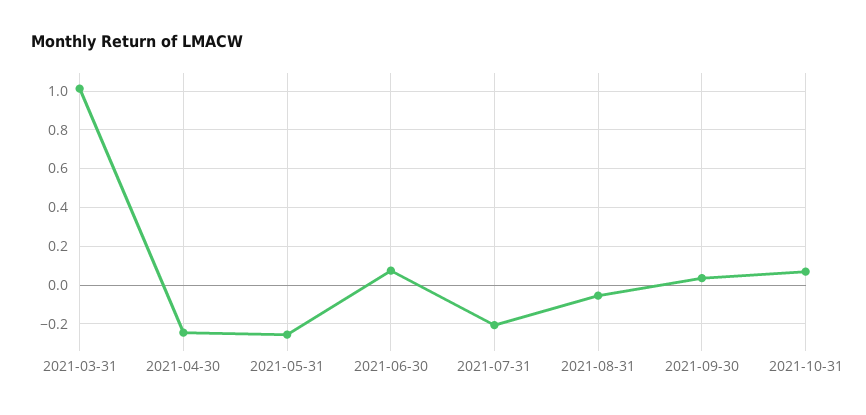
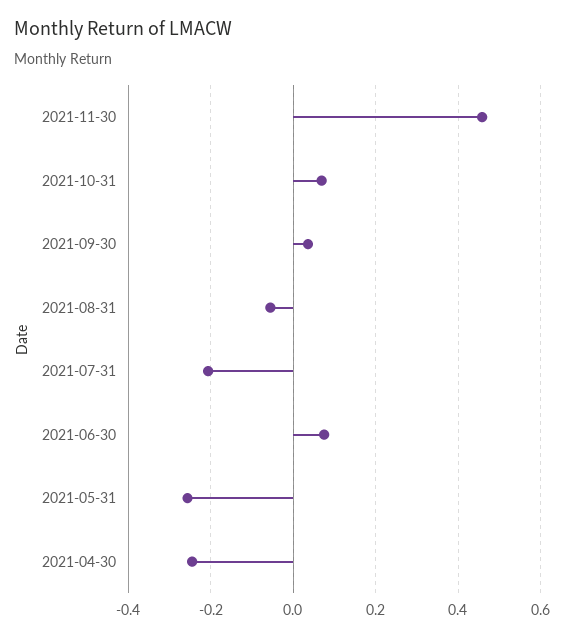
2021-03-31: 1 -> none
2021-11-30: none -> 0.46

